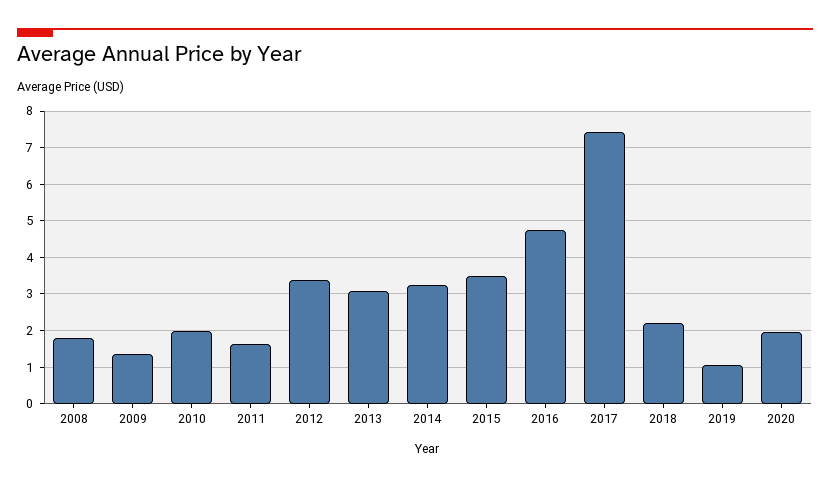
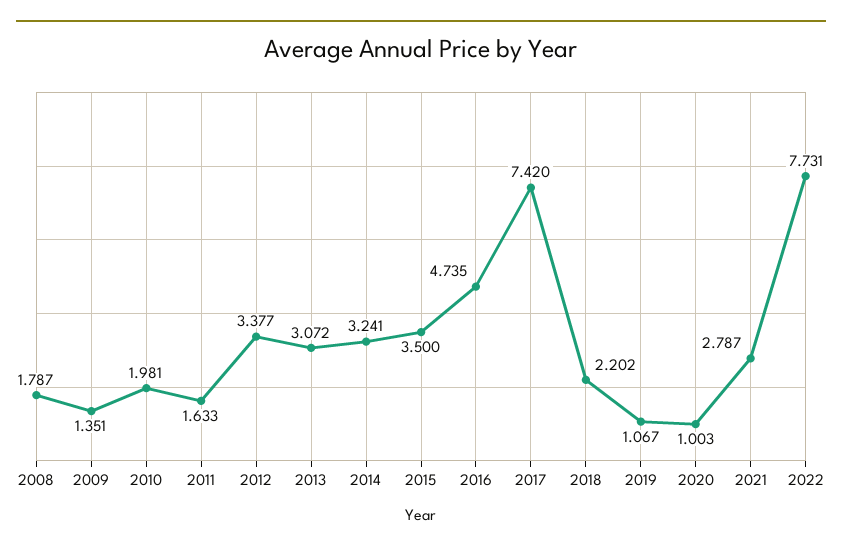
2020: 2 -> 1.003
2021: none -> 2.787
2022: none -> 7.731

